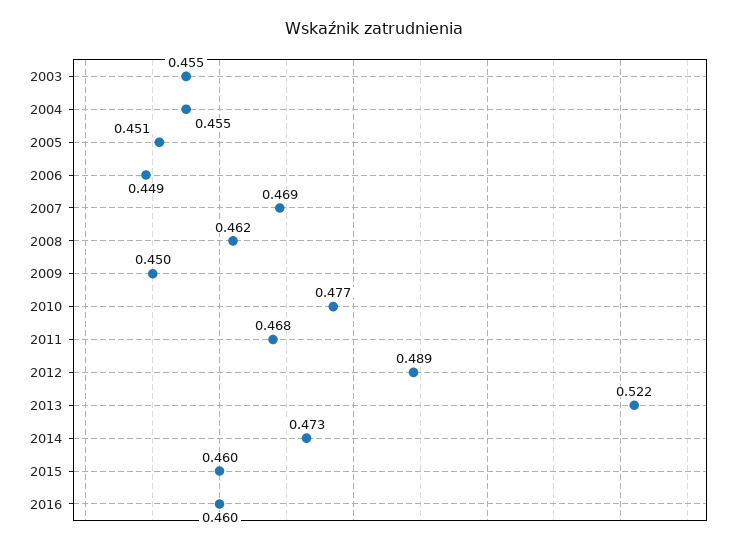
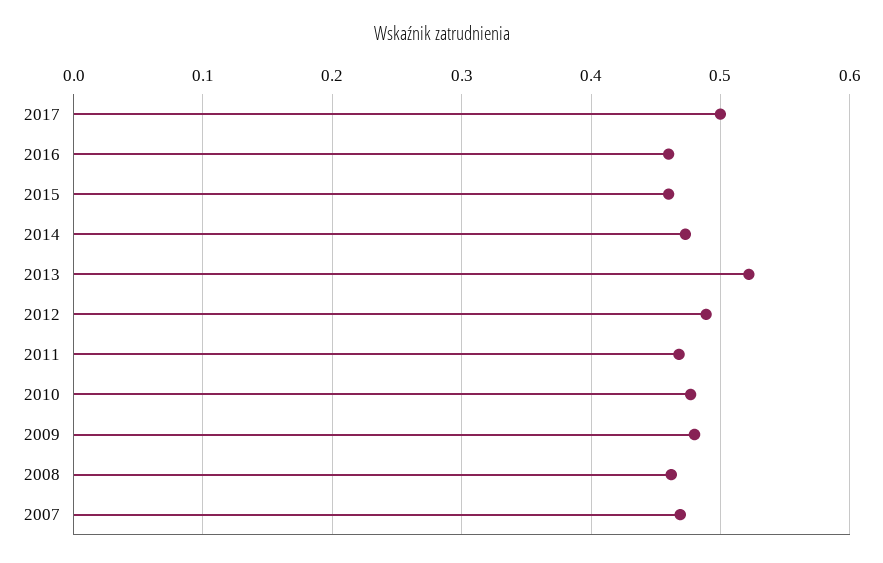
2003: 0.455 -> none
2004: 0.455 -> none
2005: 0.451 -> none
2006: 0.449 -> none
2009: 0.45 -> 0.48
2017: none -> 0.5

